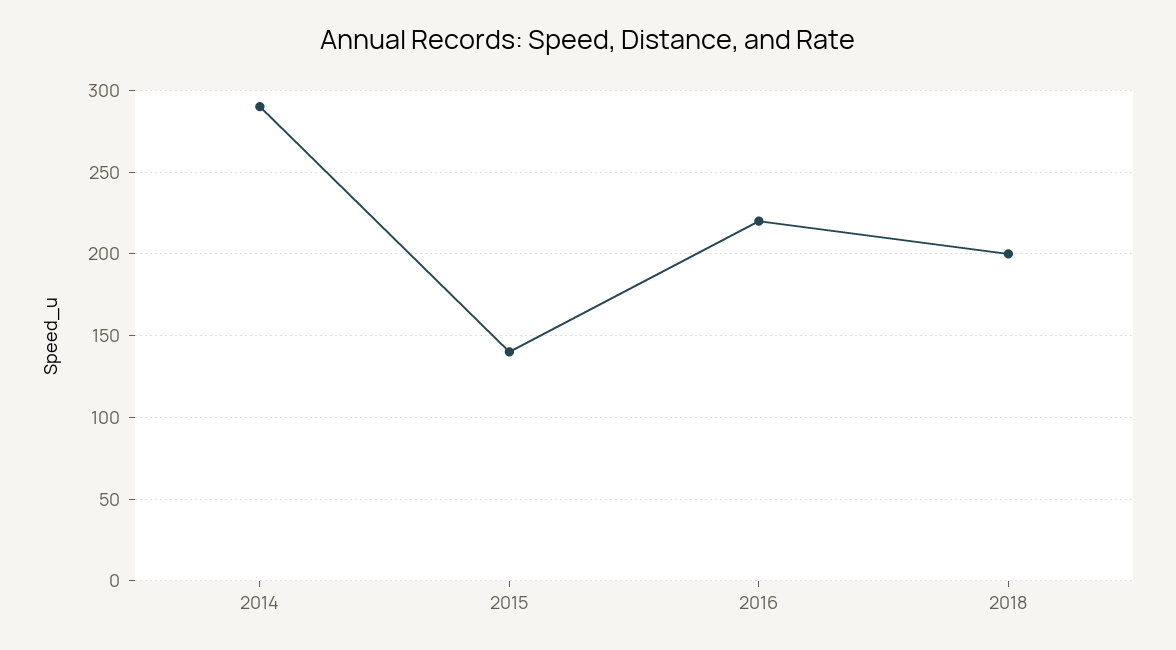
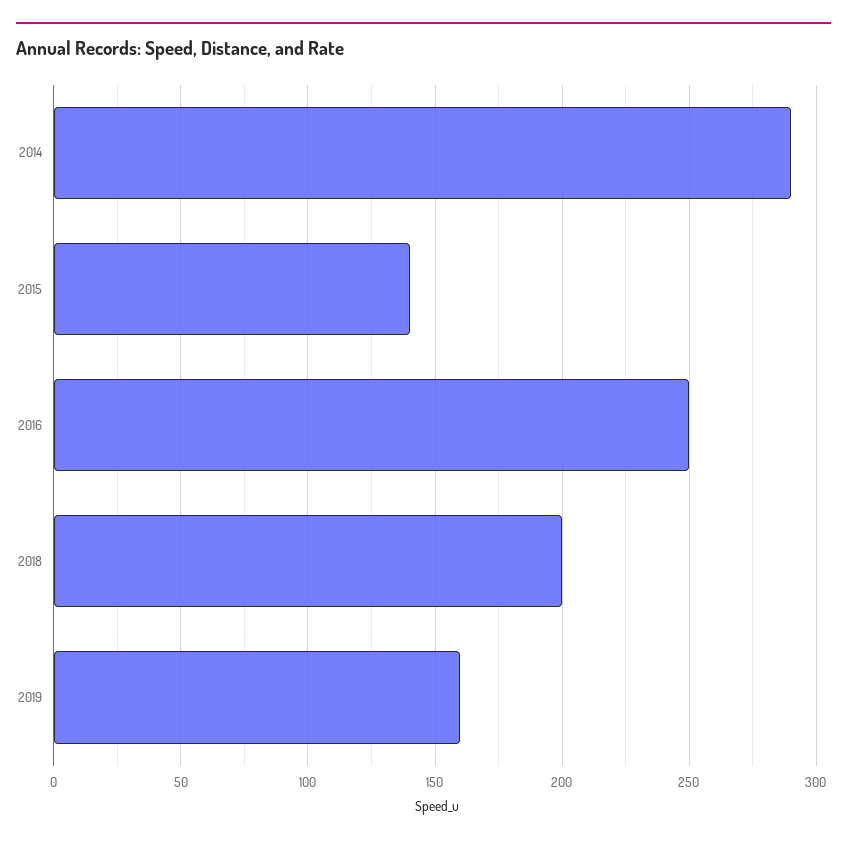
2016: 220 -> 250
2019: none -> 160

